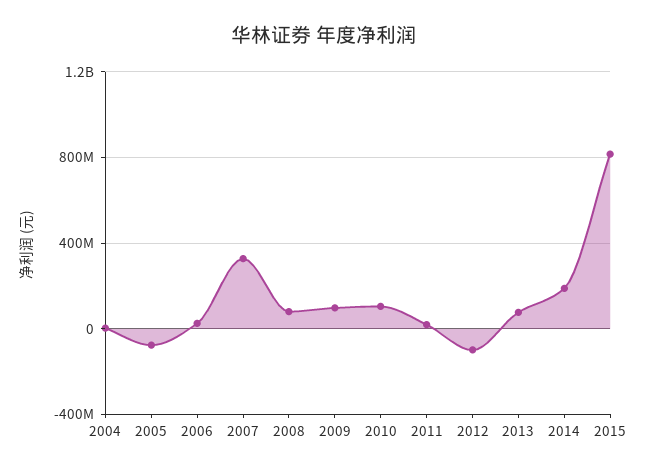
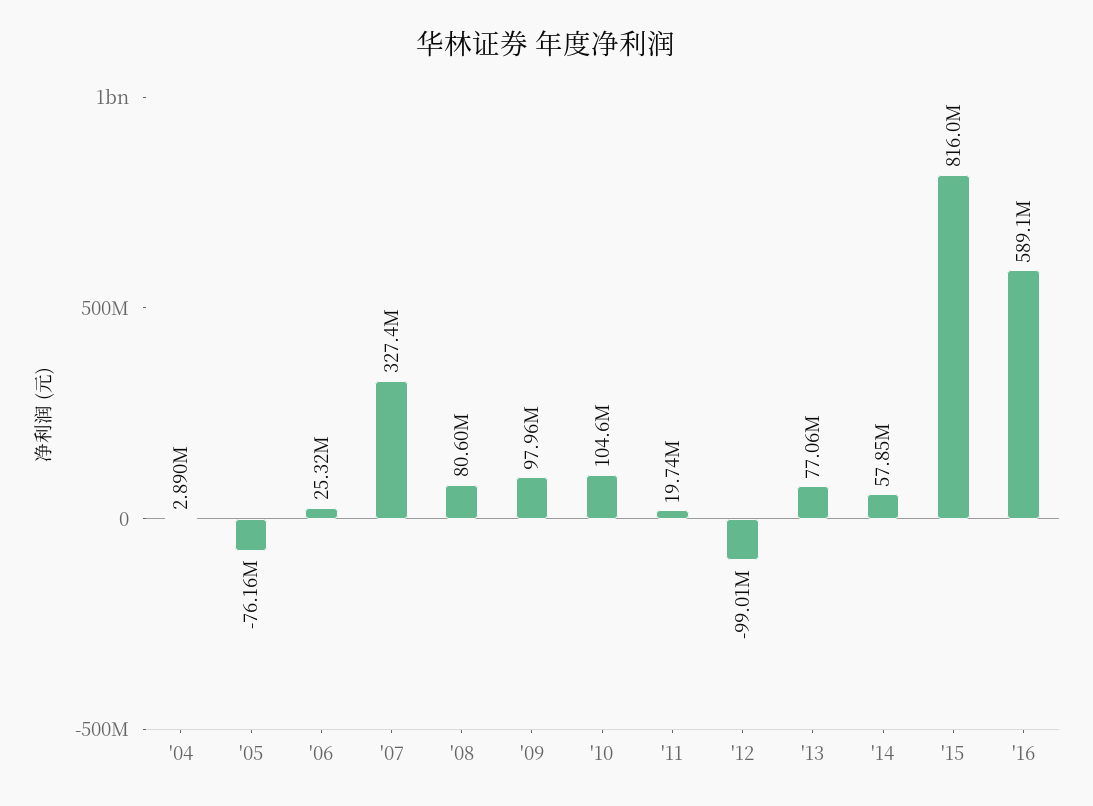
2014: 200000000 -> 57850000
'16: none -> 589100000

